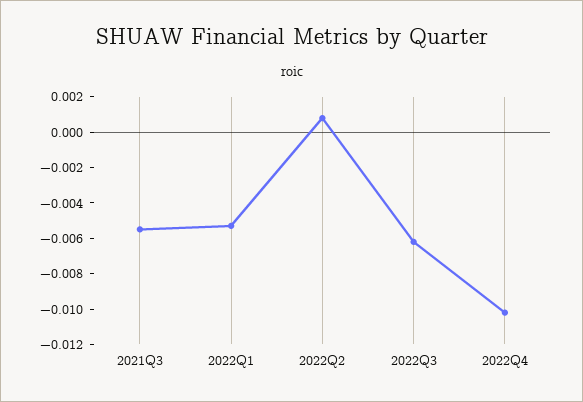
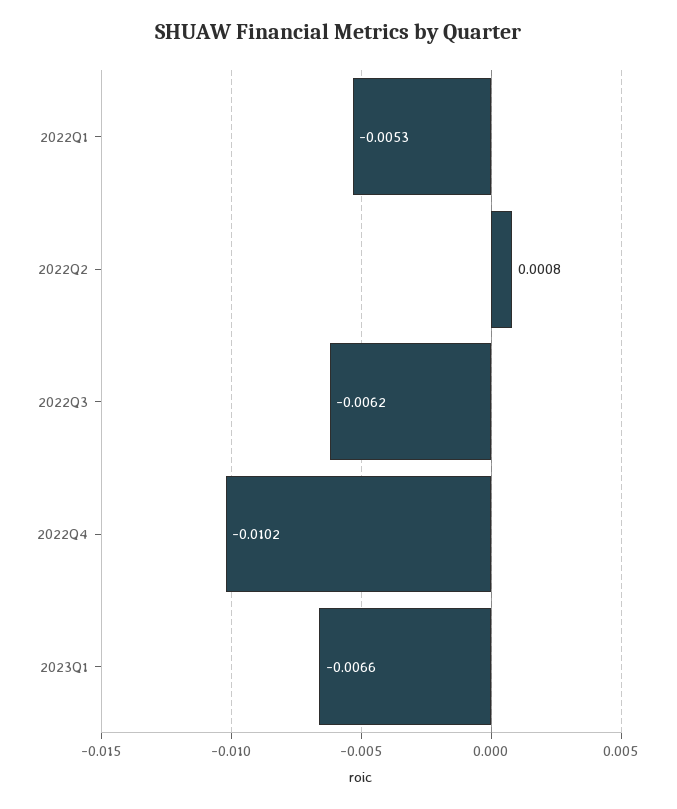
2021Q3: -0.0055 -> none
2023Q1: none -> -0.0066

